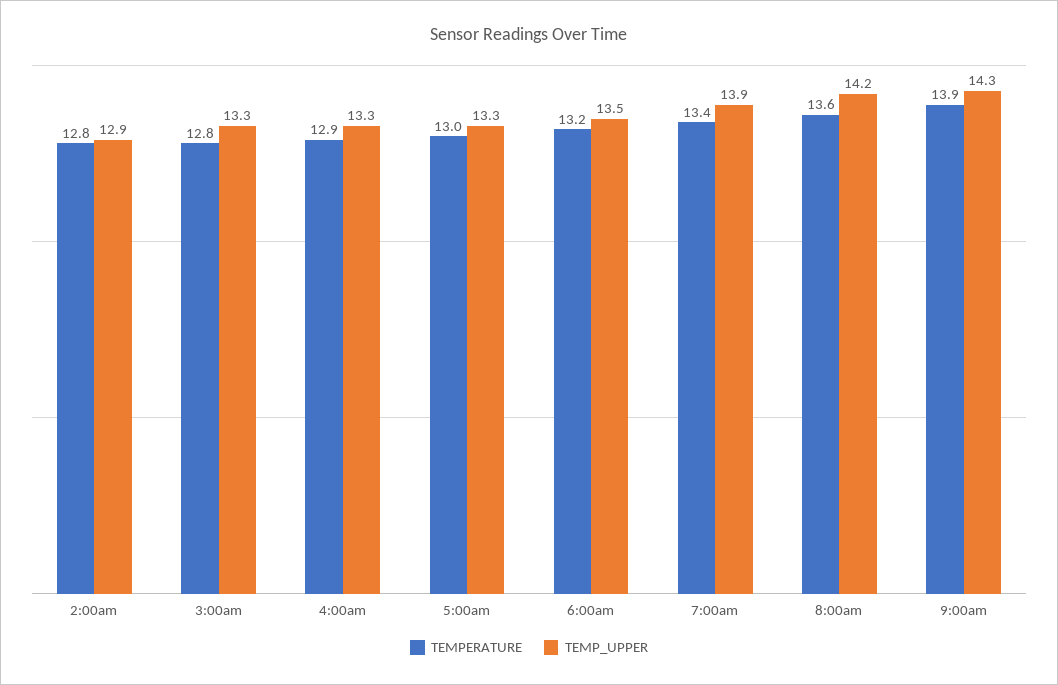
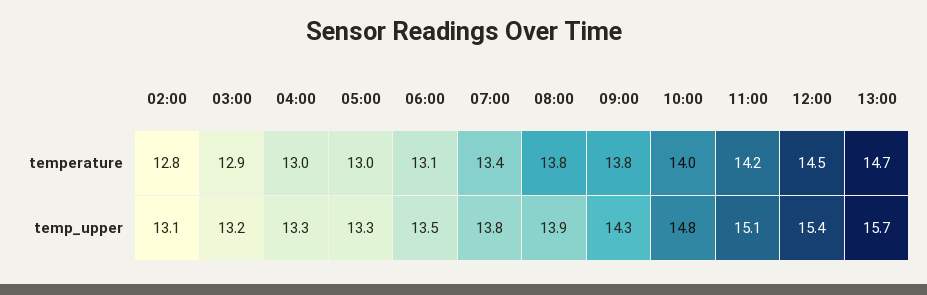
TEMP_UPPER, 2:00am: 12.9 -> 13.1
TEMPERATURE, 3:00am: 12.8 -> 12.9
TEMP_UPPER, 3:00am: 13.3 -> 13.2
TEMPERATURE, 4:00am: 12.9 -> 13
TEMPERATURE, 6:00am: 13.2 -> 13.1
TEMP_UPPER, 7:00am: 13.9 -> 13.8
TEMPERATURE, 8:00am: 13.6 -> 13.8
TEMP_UPPER, 8:00am: 14.2 -> 13.9
TEMPERATURE, 9:00am: 13.9 -> 13.8
TEMPERATURE, 10:00: none -> 14
TEMPERATURE, 11:00: none -> 14.2
TEMPERATURE, 12:00: none -> 14.5
TEMPERATURE, 13:00: none -> 14.7
TEMP_UPPER, 10:00: none -> 14.8
TEMP_UPPER, 11:00: none -> 15.1
TEMP_UPPER, 12:00: none -> 15.4
TEMP_UPPER, 13:00: none -> 15.7

